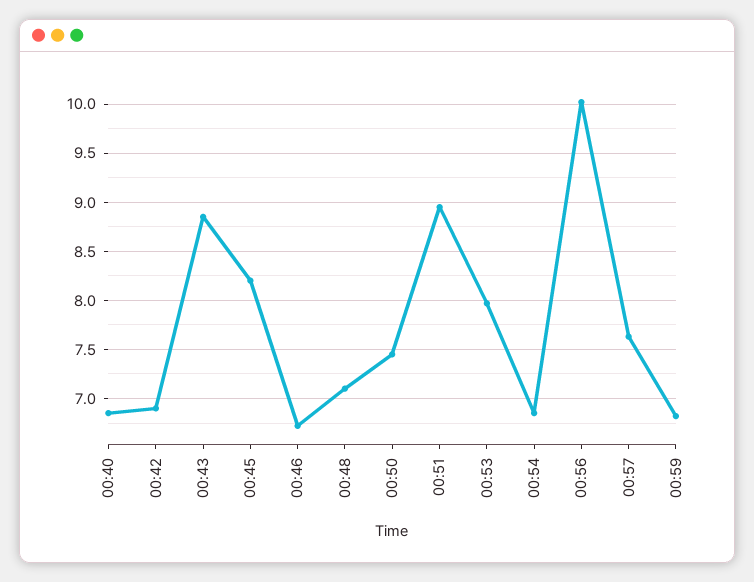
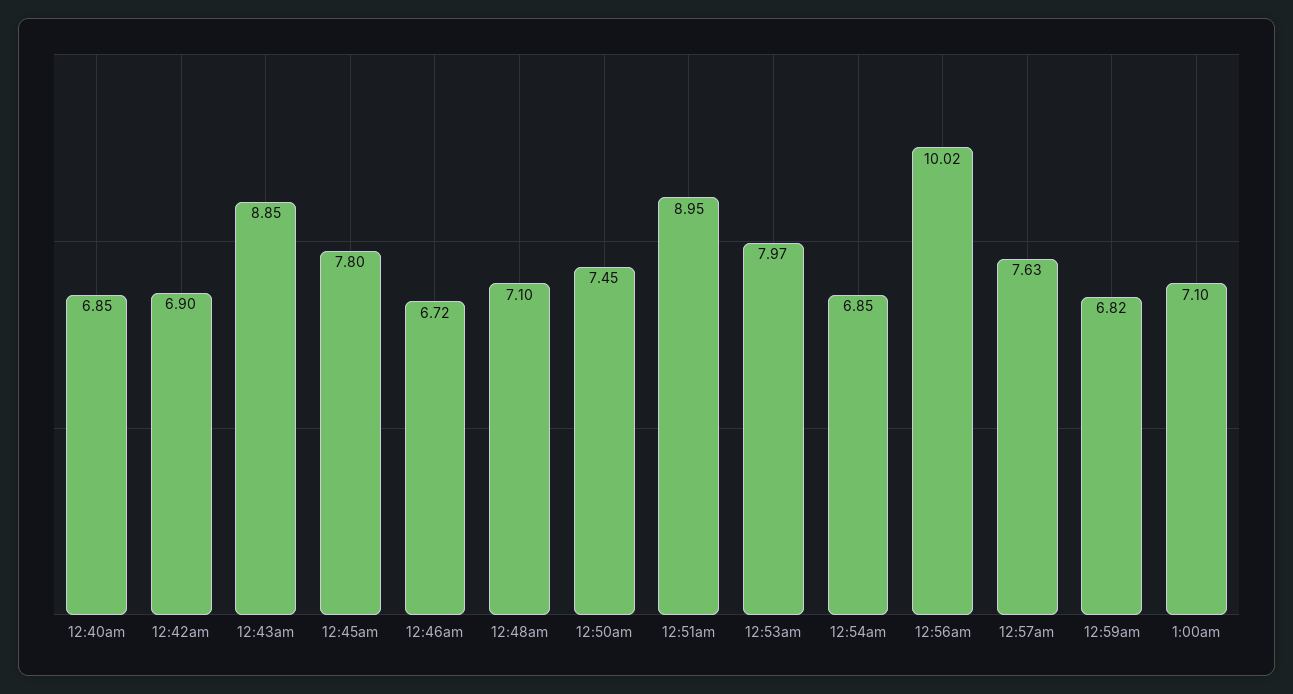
00:45: 8.2 -> 7.8
1:00am: none -> 7.1

